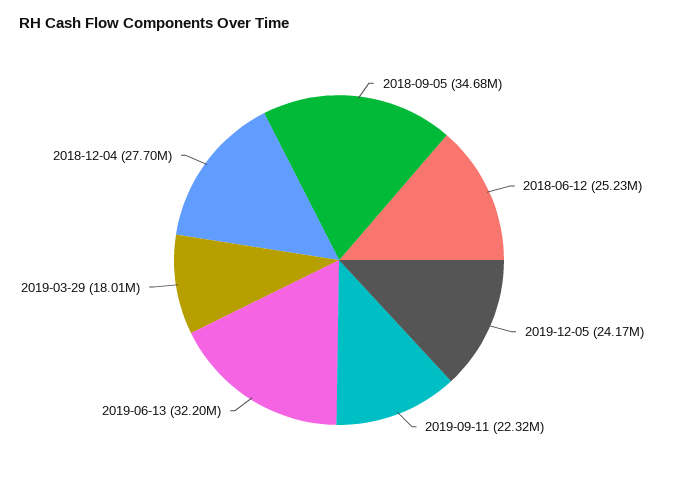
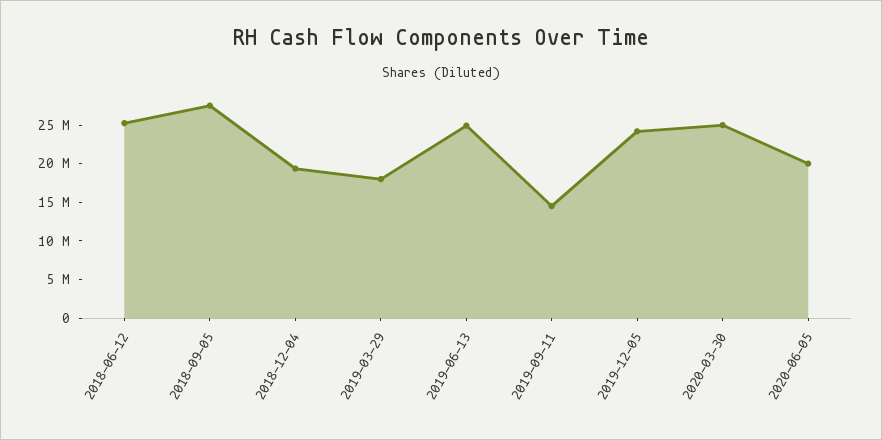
2018-09-05: 34680000 -> 27500000
2019-09-11: 22320000 -> 15000000
2019-06-13: 32200000 -> 25000000
2018-12-04: 27700000 -> 20000000
2020-03-30: none -> 25000000
2020-06-05: none -> 20000000

